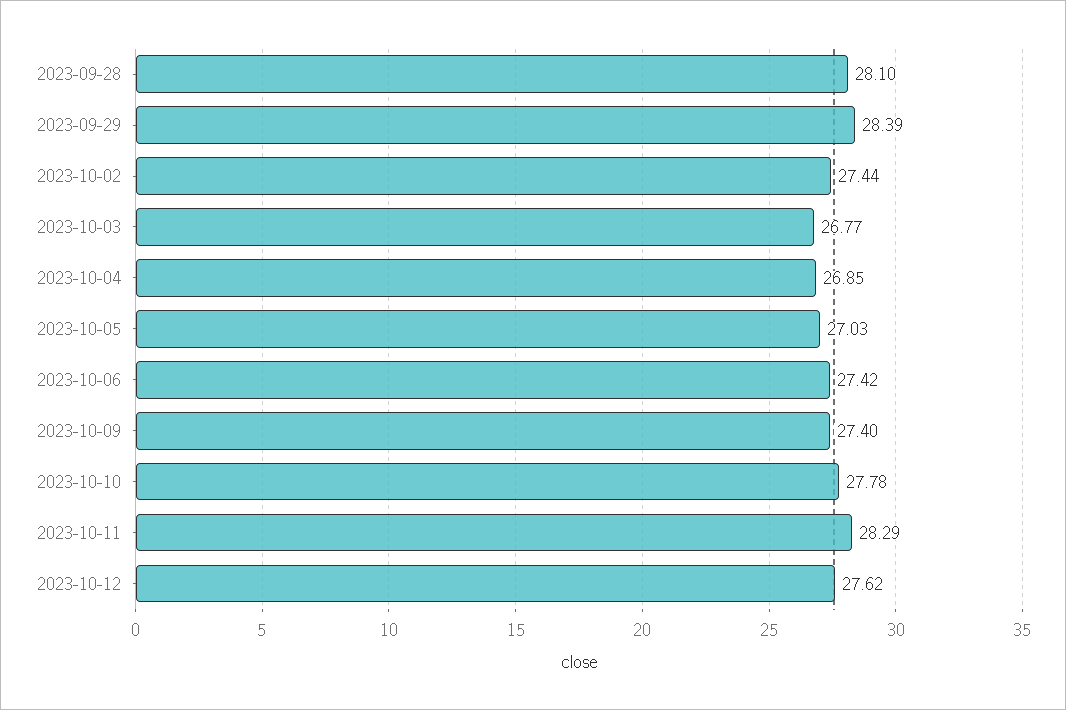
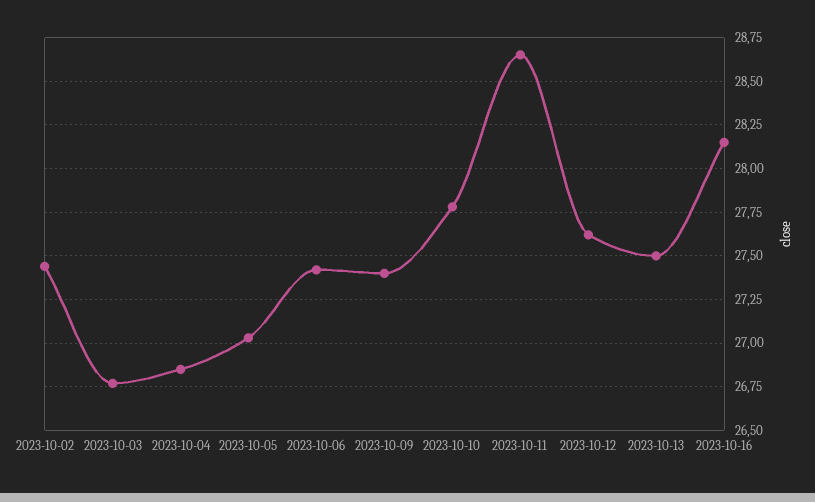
2023-09-28: 28.1 -> none
2023-09-29: 28.39 -> none
2023-10-11: 28.29 -> 28.65
2023-10-13: none -> 27.5
2023-10-16: none -> 28.15

